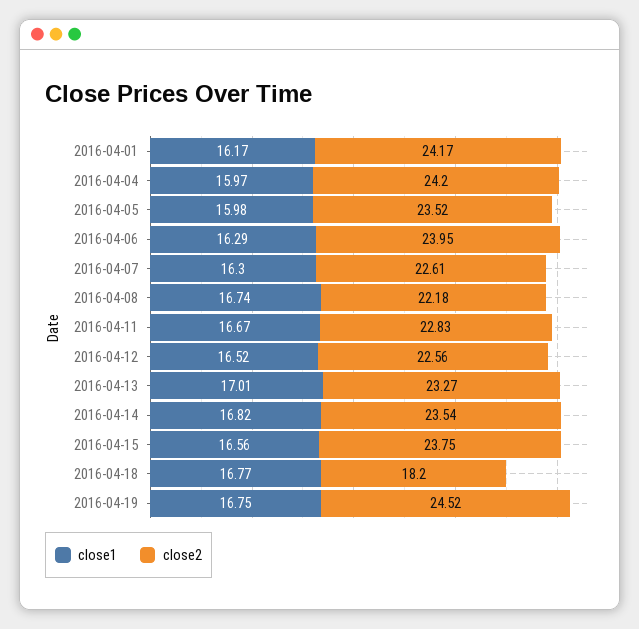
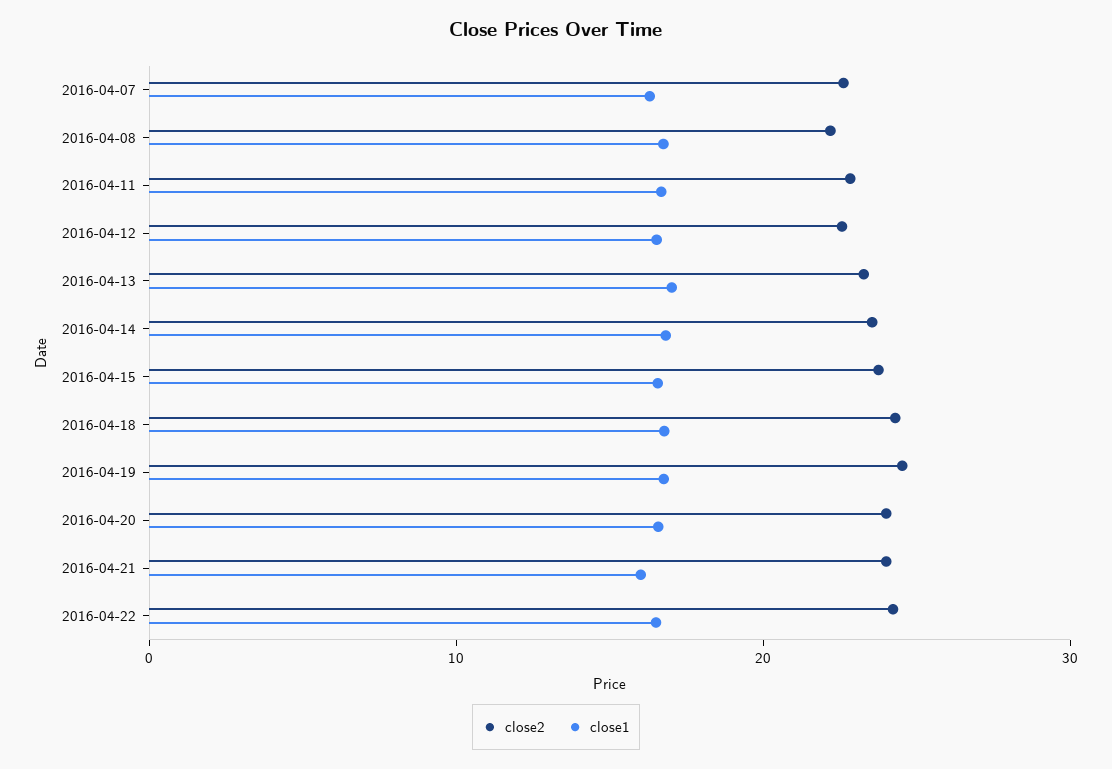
close1, 2016-04-01: 16.17 -> none
close2, 2016-04-01: 24.17 -> none
close1, 2016-04-04: 15.97 -> none
close2, 2016-04-04: 24.2 -> none
close1, 2016-04-05: 15.98 -> none
close2, 2016-04-05: 23.52 -> none
close1, 2016-04-06: 16.29 -> none
close2, 2016-04-06: 23.95 -> none
close2, 2016-04-18: 18.2 -> 24
close2, 2016-04-20: none -> 24
close1, 2016-04-20: none -> 16
close2, 2016-04-21: none -> 24
close1, 2016-04-21: none -> 16
close2, 2016-04-22: none -> 24
close1, 2016-04-22: none -> 16

